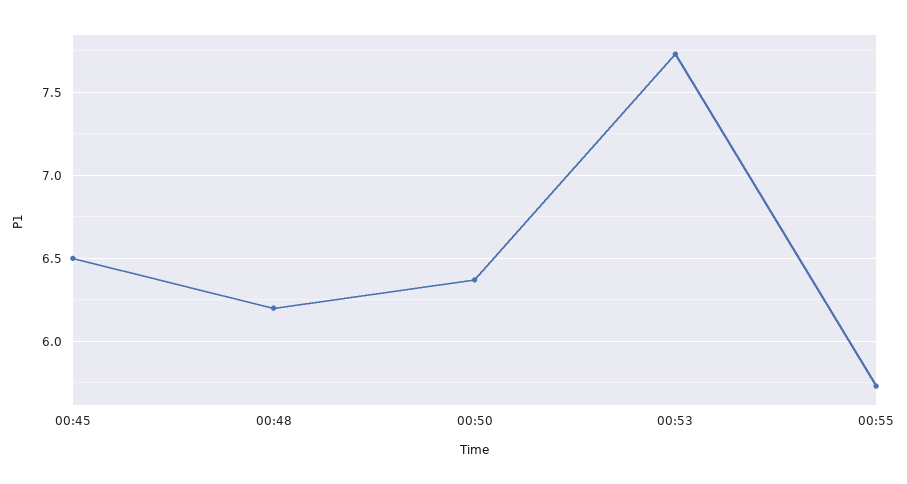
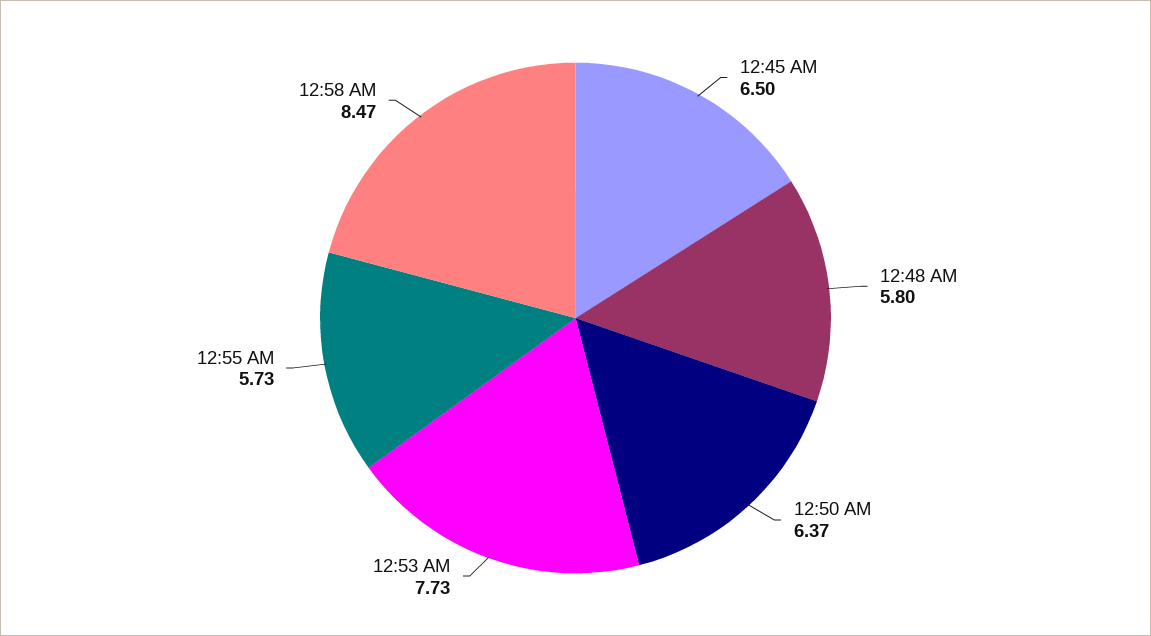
00:48: 6.2 -> 5.8
12:58 AM: none -> 8.47

